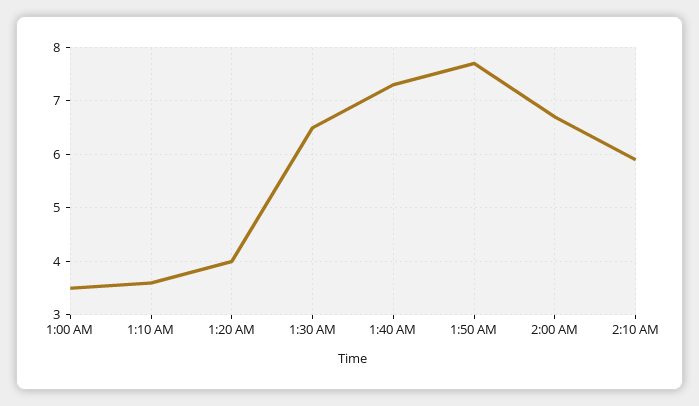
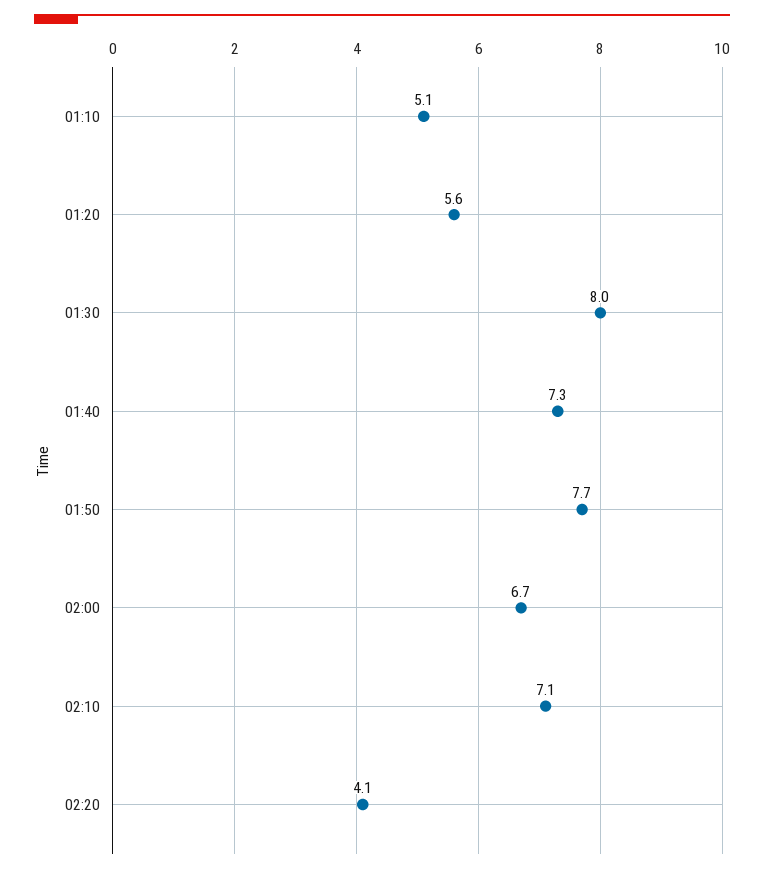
1:00 AM: 3.5 -> none
1:10 AM: 3.5 -> 5.1
1:20 AM: 4 -> 5.6
1:30 AM: 6.5 -> 8
2:10 AM: 6 -> 7.1
02:20: none -> 4.1

